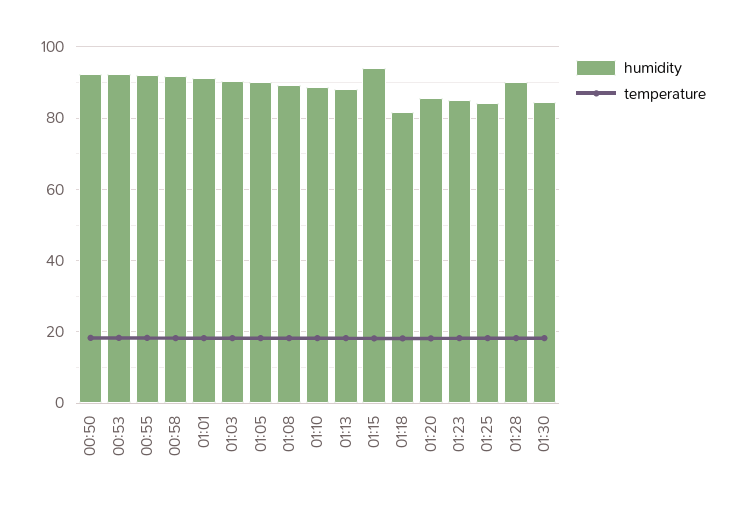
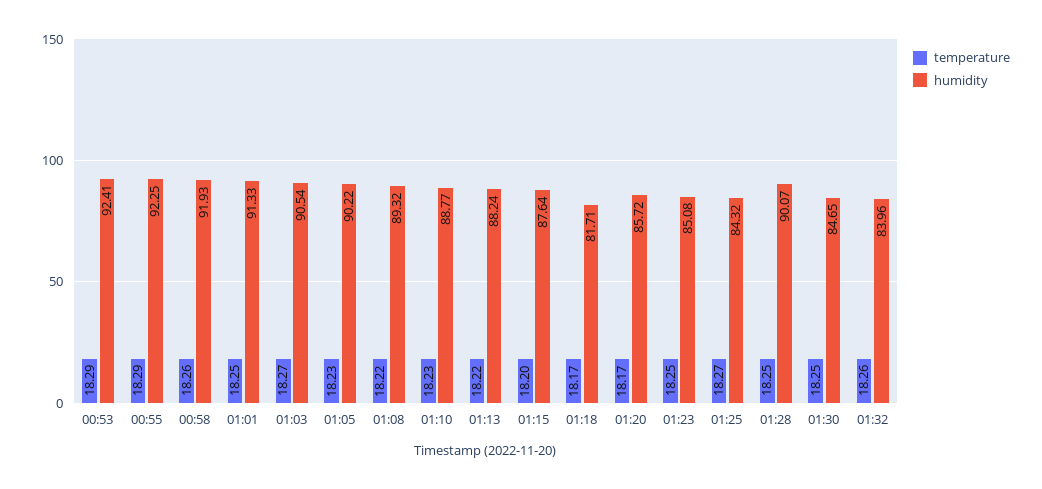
humidity, 00:50: 92 -> none
temperature, 00:50: 18 -> none
humidity, 01:15: 94 -> 87.64
temperature, 01:32: none -> 18.26
humidity, 01:32: none -> 83.96

